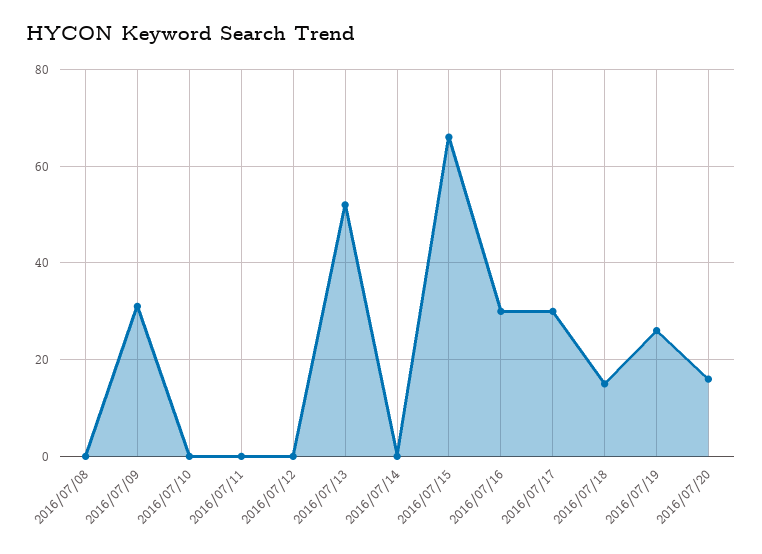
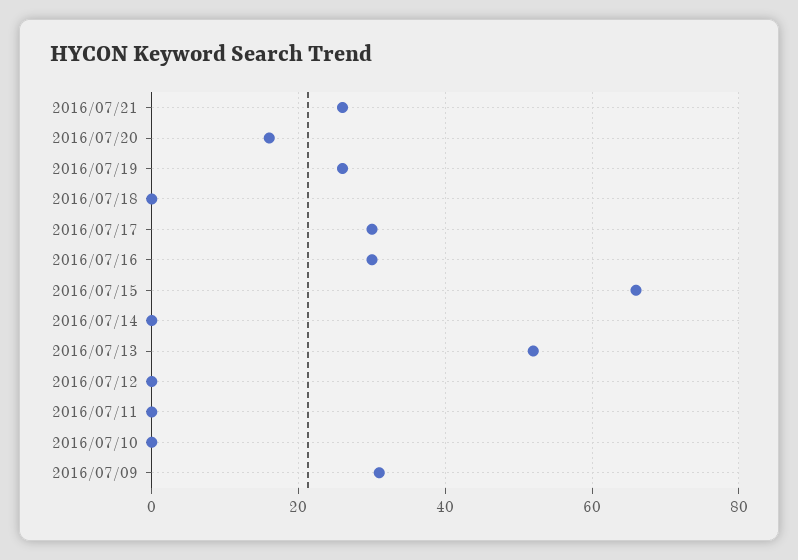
2016/07/08: 0 -> none
2016/07/18: 15 -> 0
2016/07/21: none -> 25

